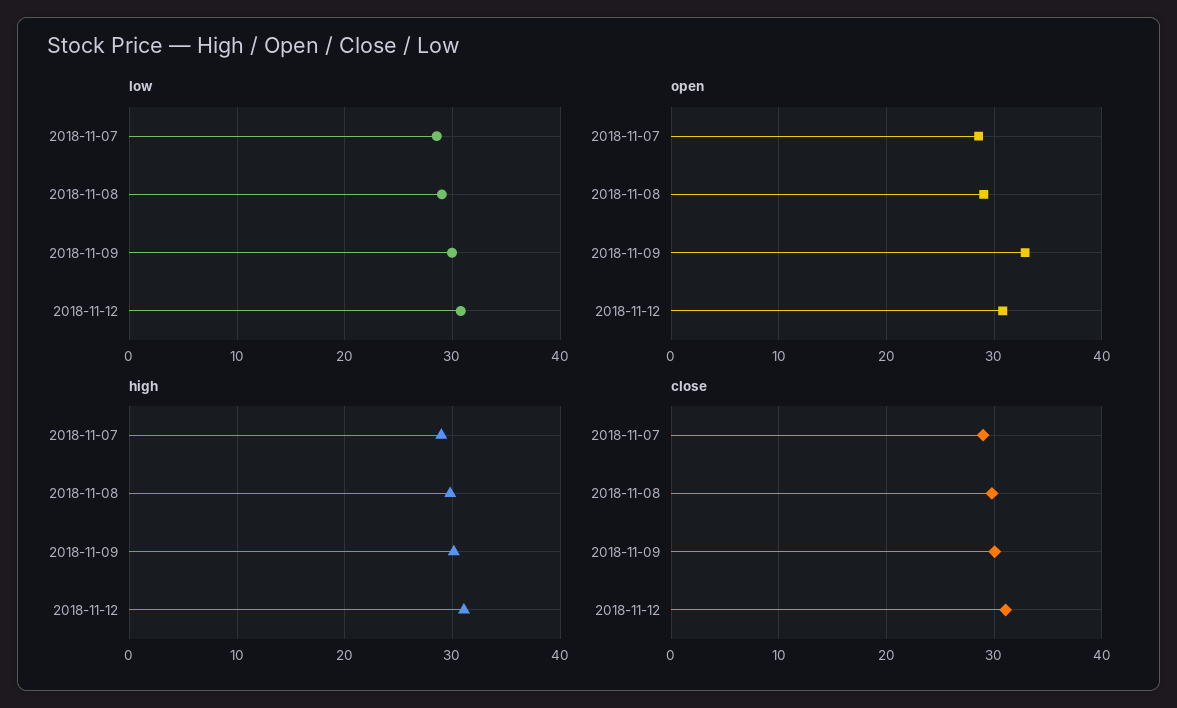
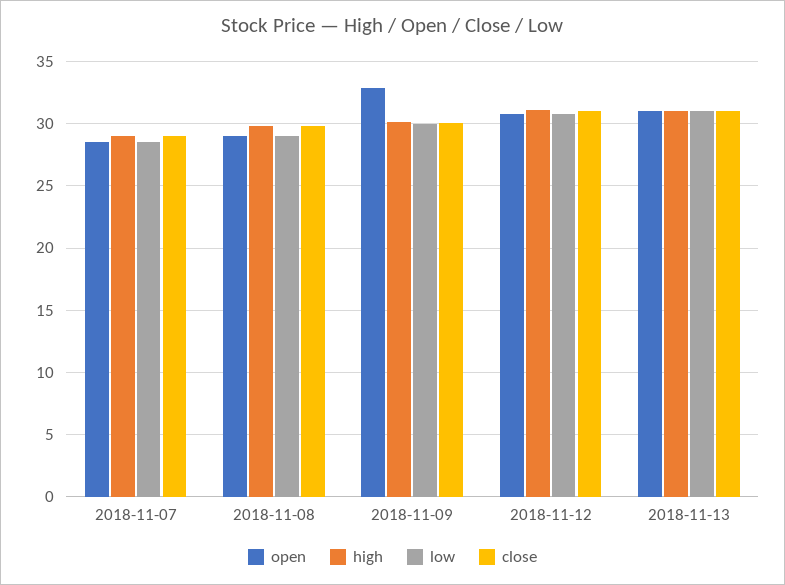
open, 2018-11-13: none -> 31
high, 2018-11-13: none -> 31
low, 2018-11-13: none -> 31
close, 2018-11-13: none -> 31

